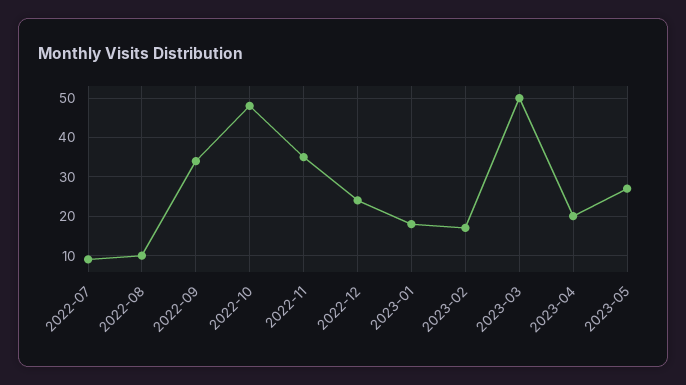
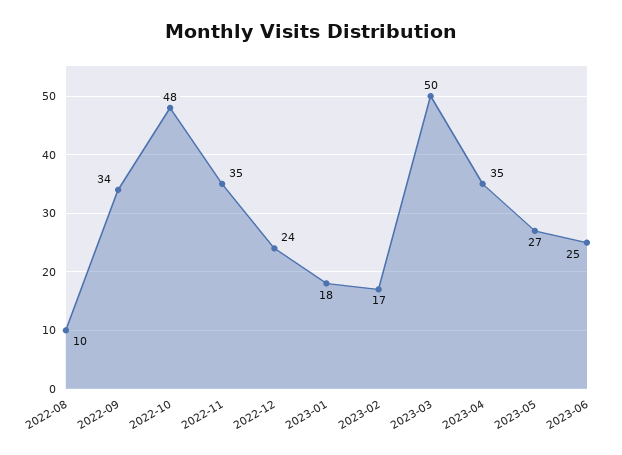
2022-07: 10 -> none
2023-04: 20 -> 35
2023-06: none -> 25

